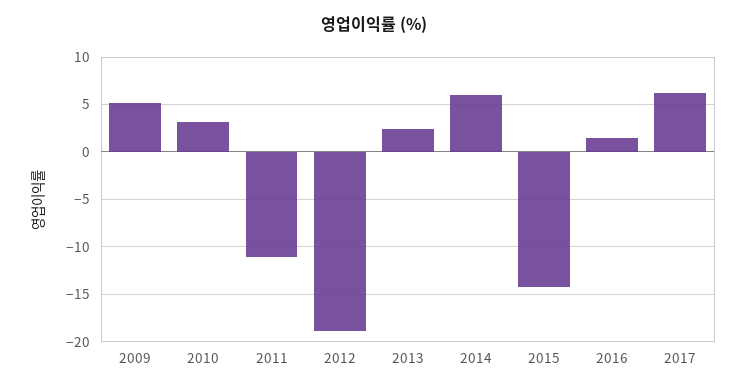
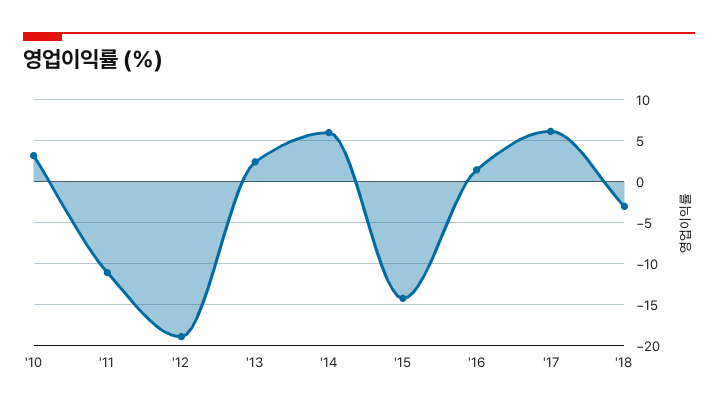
2009: 5 -> none
'18: none -> -3

